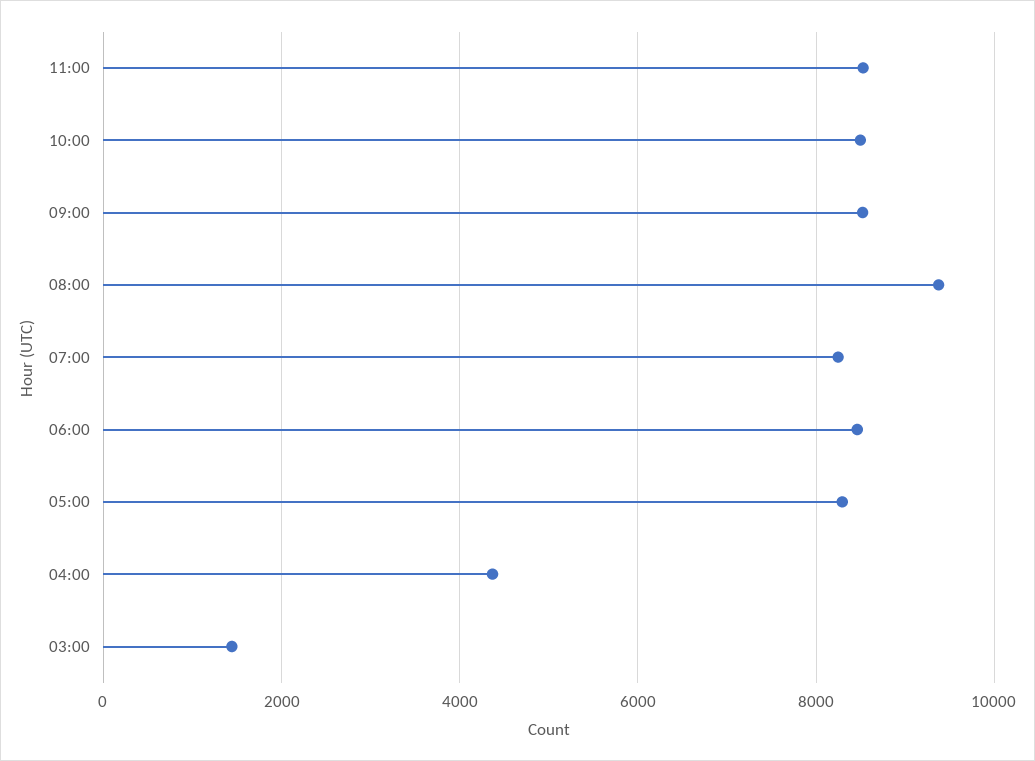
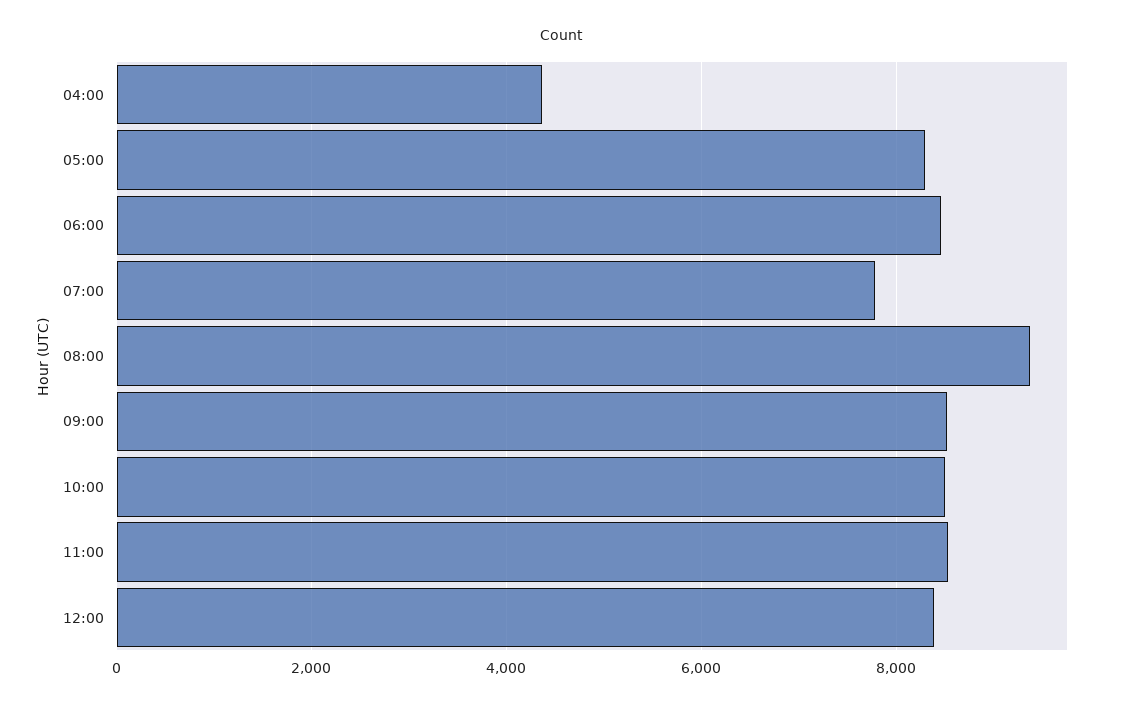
07:00: 8200 -> 7800
03:00: 1400 -> none
12:00: none -> 8400

